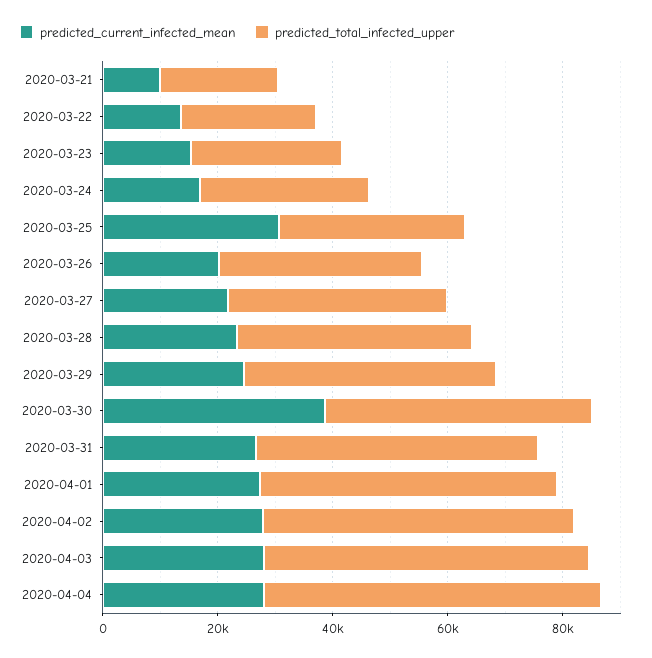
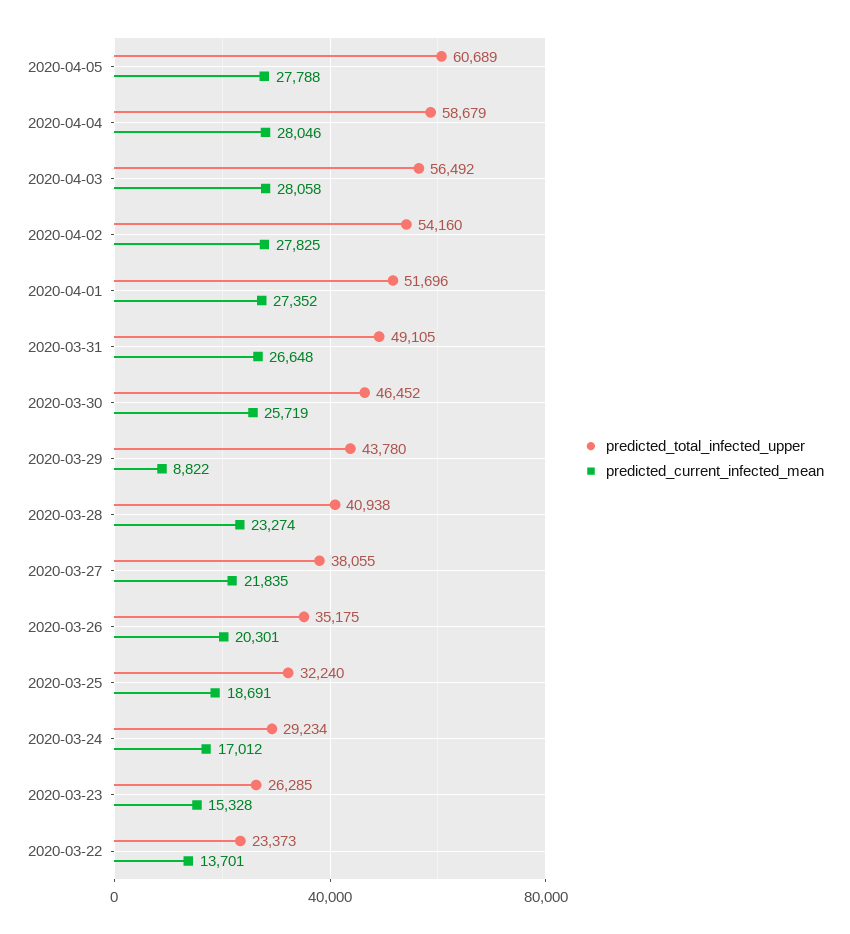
predicted_current_infected_mean, 2020-03-21: 10000 -> none
predicted_total_infected_upper, 2020-03-21: 20000 -> none
predicted_current_infected_mean, 2020-03-25: 30000 -> 18691
predicted_current_infected_mean, 2020-03-29: 25000 -> 8822
predicted_current_infected_mean, 2020-03-30: 40000 -> 25719
predicted_total_infected_upper, 2020-04-05: none -> 60689
predicted_current_infected_mean, 2020-04-05: none -> 27788

